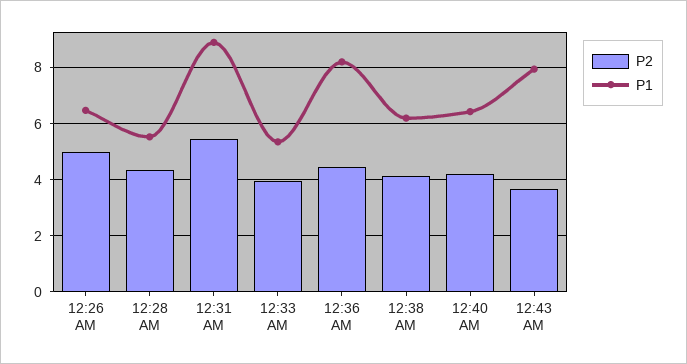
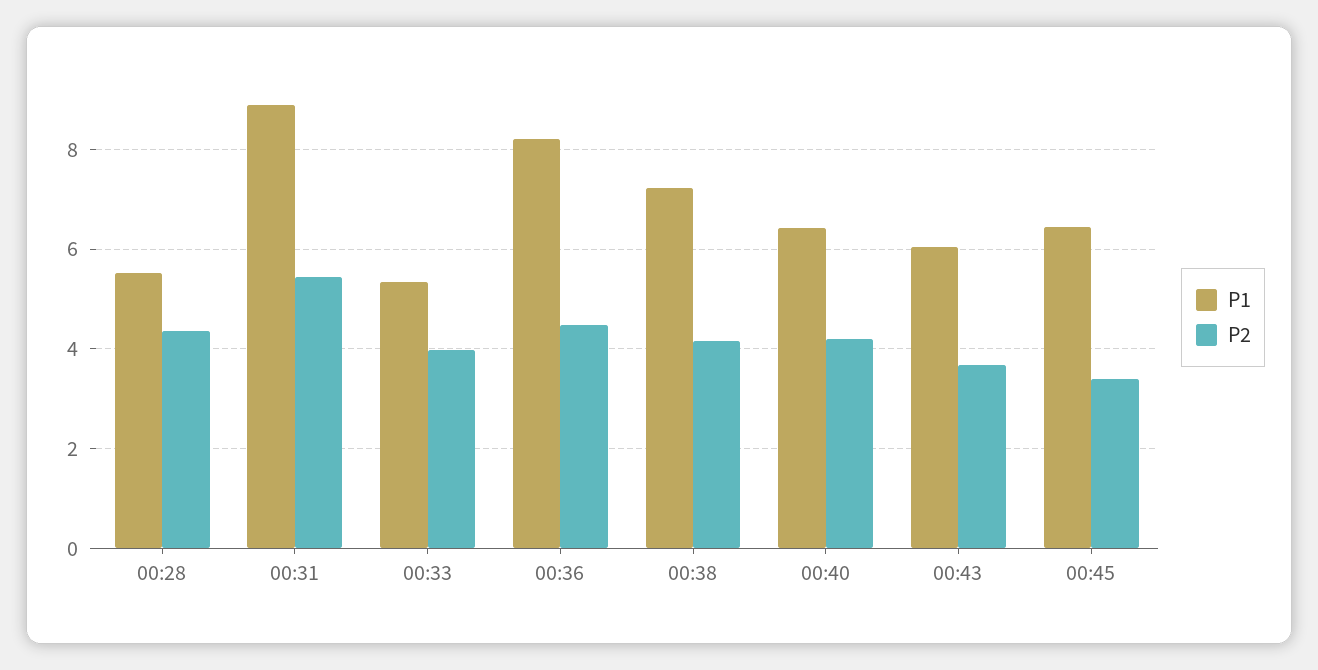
P2, 12:26 AM: 5 -> none
P1, 12:26 AM: 6.5 -> none
P1, 12:38 AM: 6.25 -> 7.2
P1, 12:43 AM: 8 -> 6
P1, 00:45: none -> 6.4
P2, 00:45: none -> 3.4

